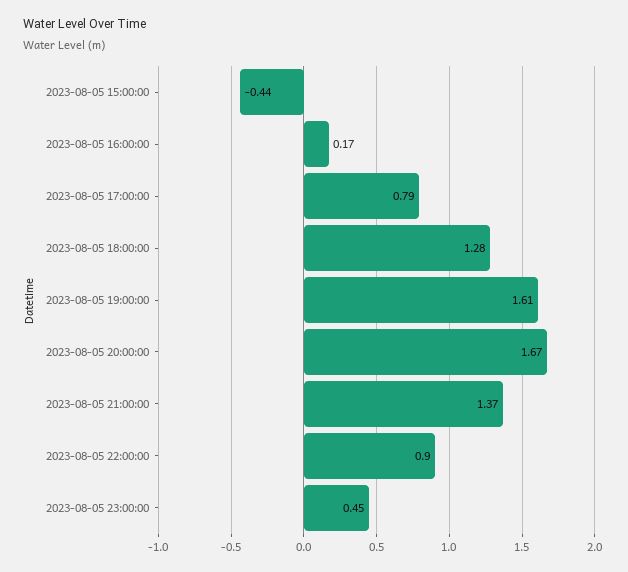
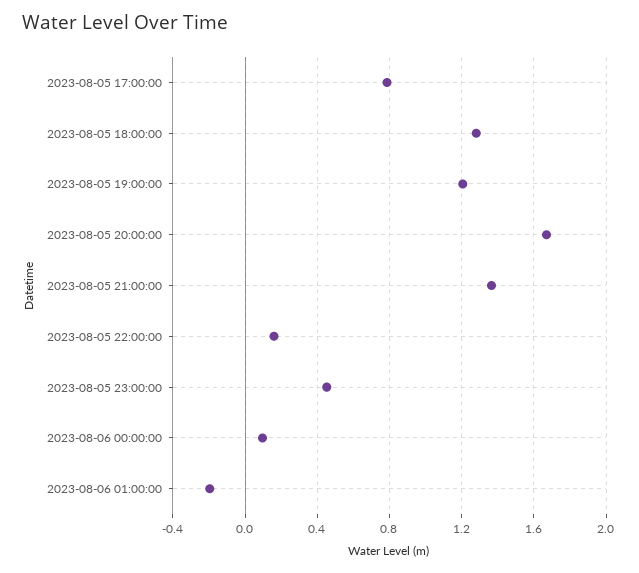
2023-08-05 15:00:00: -0.44 -> none
2023-08-05 16:00:00: 0.17 -> none
2023-08-05 19:00:00: 1.61 -> 1.2
2023-08-05 22:00:00: 0.9 -> 0.15
2023-08-06 00:00:00: none -> 0.1
2023-08-06 01:00:00: none -> -0.2

